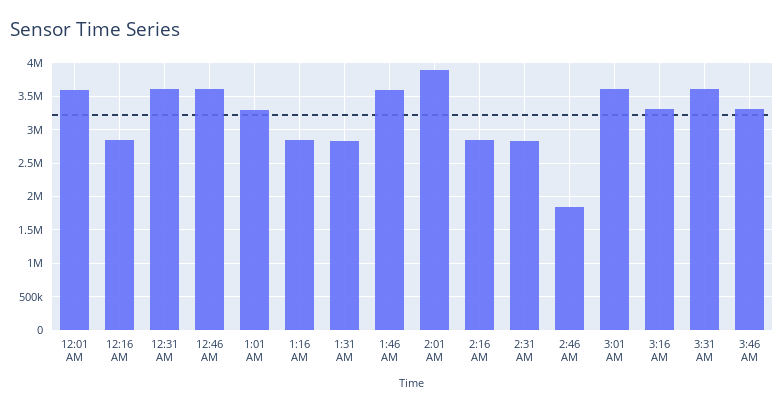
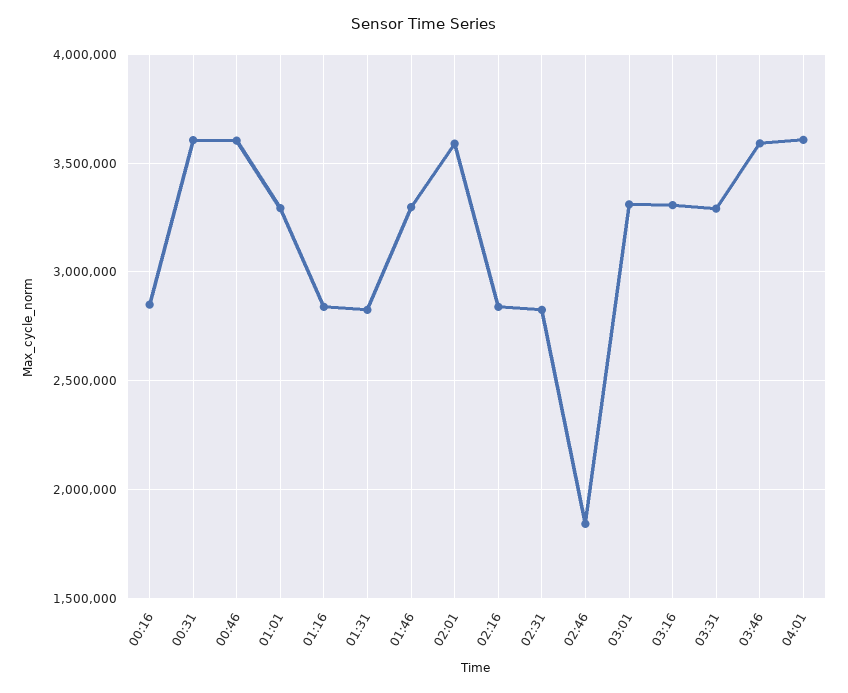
12:01 AM: 3600000 -> none
1:46 AM: 3600000 -> 3300000
2:01 AM: 3900000 -> 3600000
3:01 AM: 3600000 -> 3300000
3:31 AM: 3600000 -> 3300000
3:46 AM: 3300000 -> 3600000
04:01: none -> 3600000

